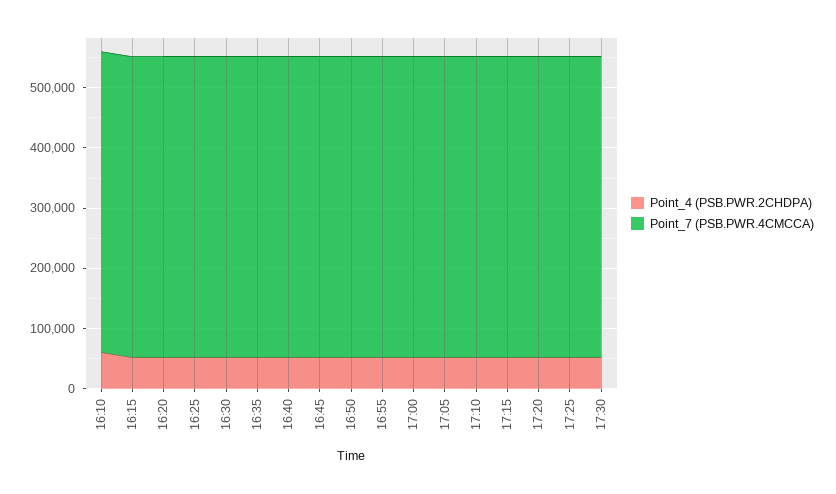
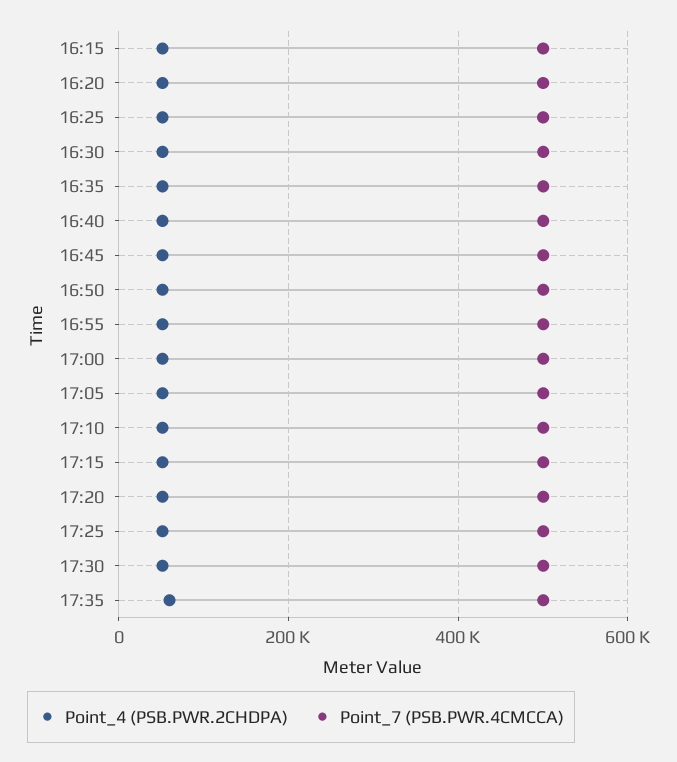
Point_4 (PSB.PWR.2CHDPA), 16:10: 60000 -> none
Point_7 (PSB.PWR.4CMCCA), 16:10: 500000 -> none
Point_4 (PSB.PWR.2CHDPA), 17:35: none -> 60000
Point_7 (PSB.PWR.4CMCCA), 17:35: none -> 500000

